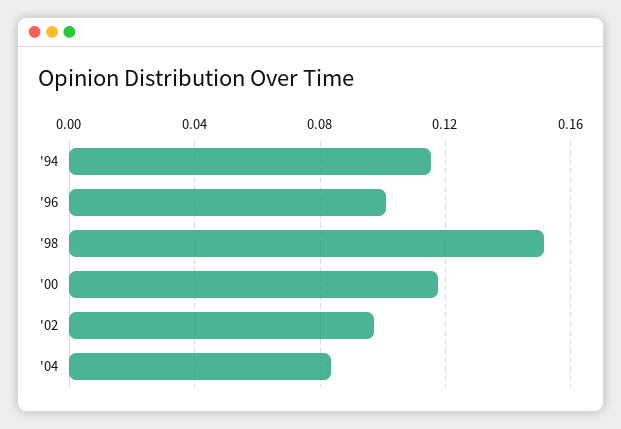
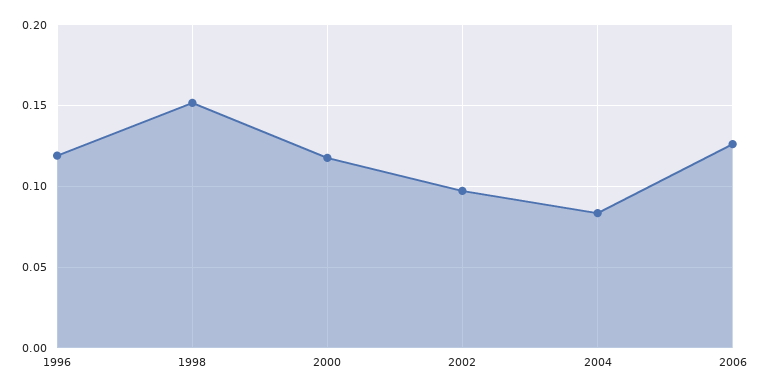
'94: 0.115 -> none
'96: 0.1 -> 0.12
2006: none -> 0.125

